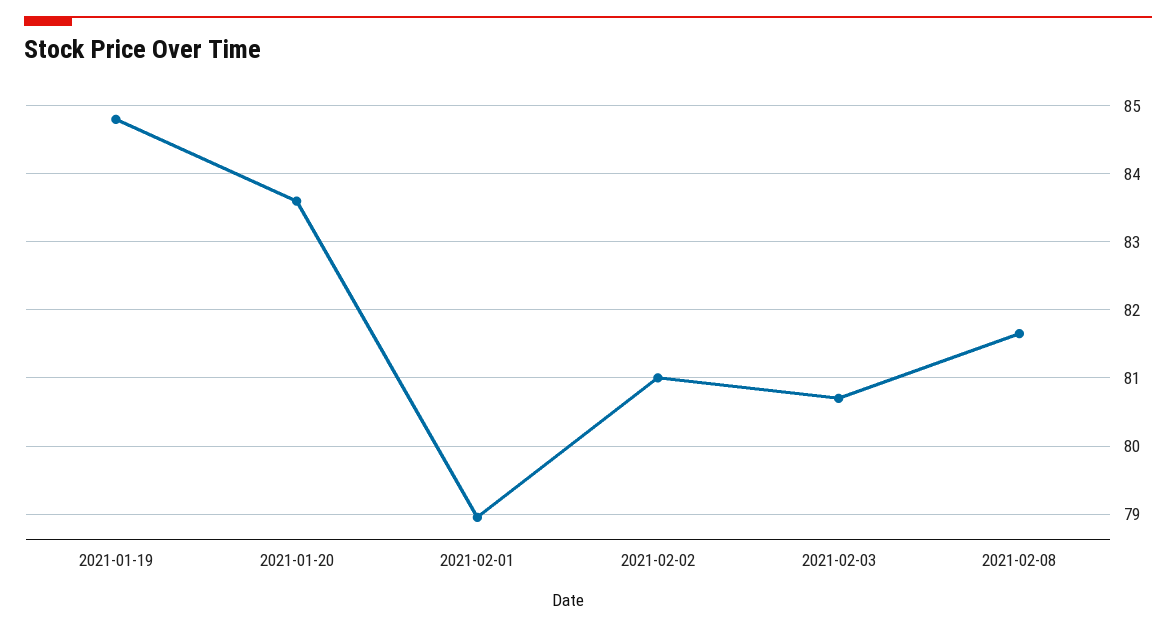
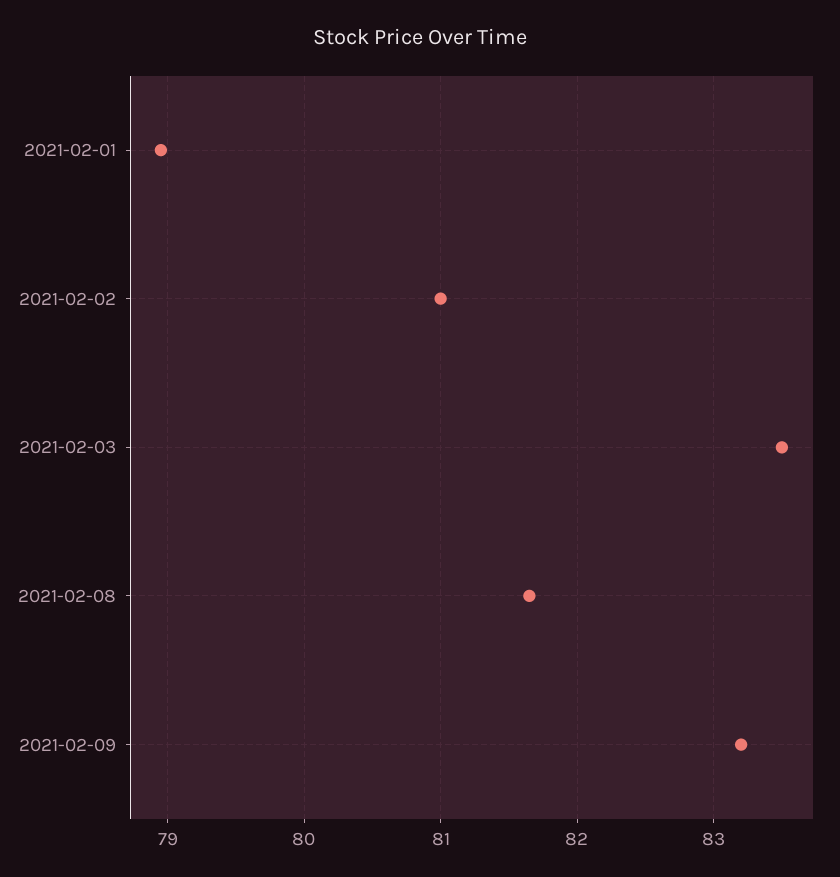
2021-01-19: 84.8 -> none
2021-01-20: 83.6 -> none
2021-02-03: 80.7 -> 83.5
2021-02-09: none -> 83.2

